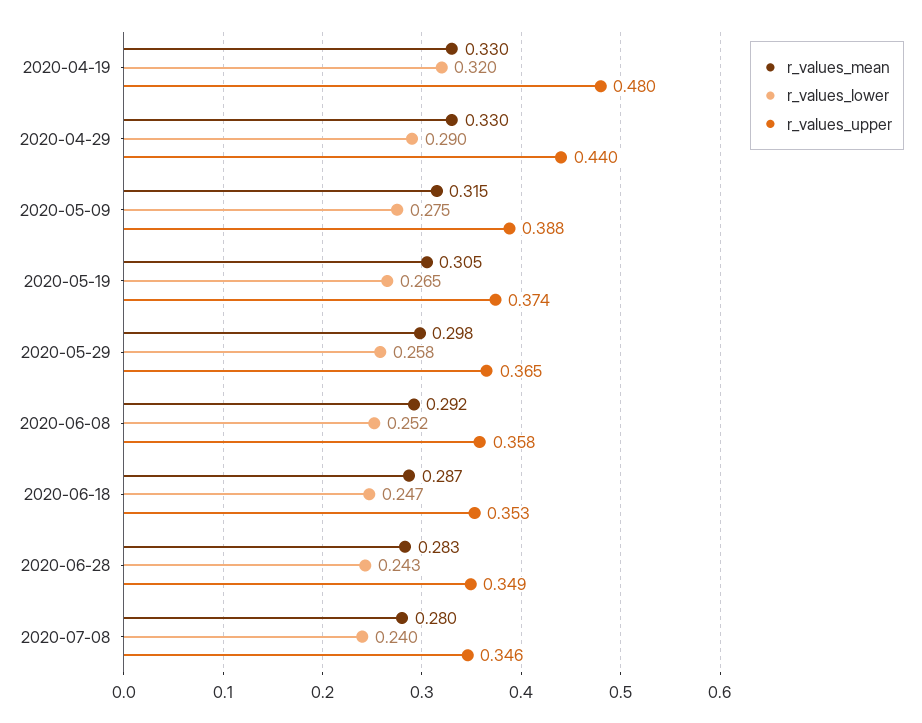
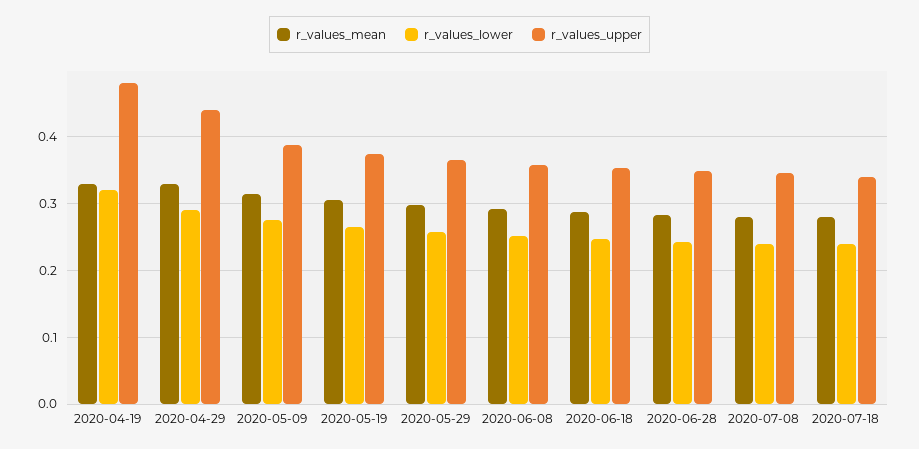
r_values_mean, 2020-07-18: none -> 0.28
r_values_lower, 2020-07-18: none -> 0.24
r_values_upper, 2020-07-18: none -> 0.34

